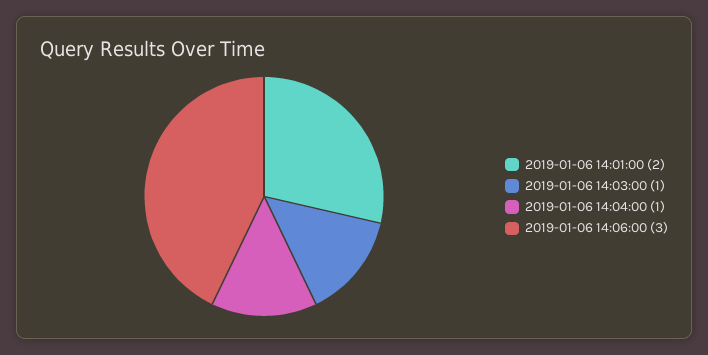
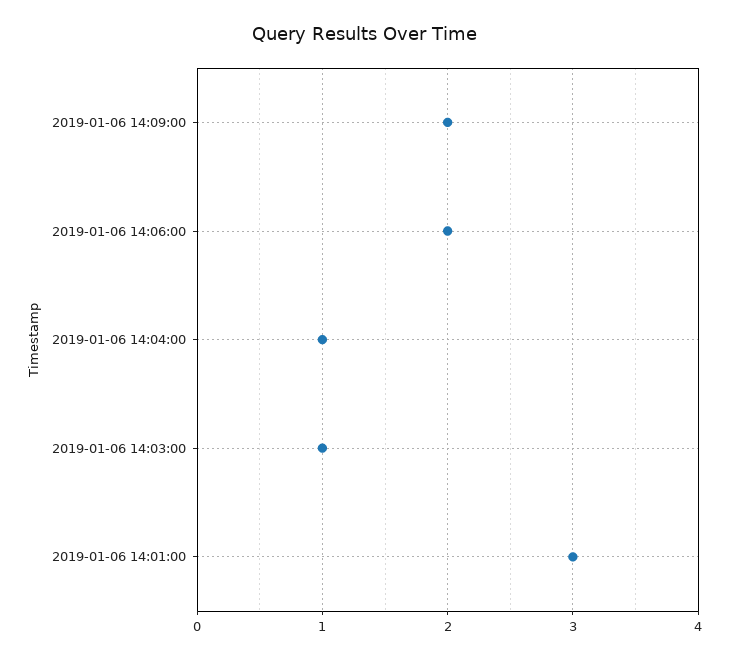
2019-01-06 14:01:00: 2 -> 3
2019-01-06 14:06:00: 3 -> 2
2019-01-06 14:09:00: none -> 2

